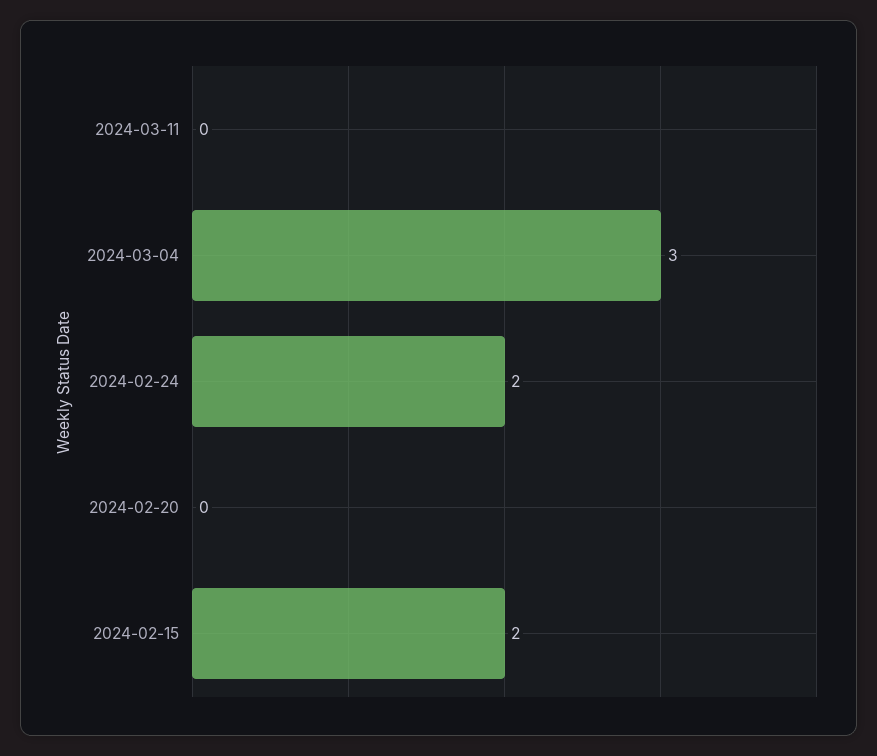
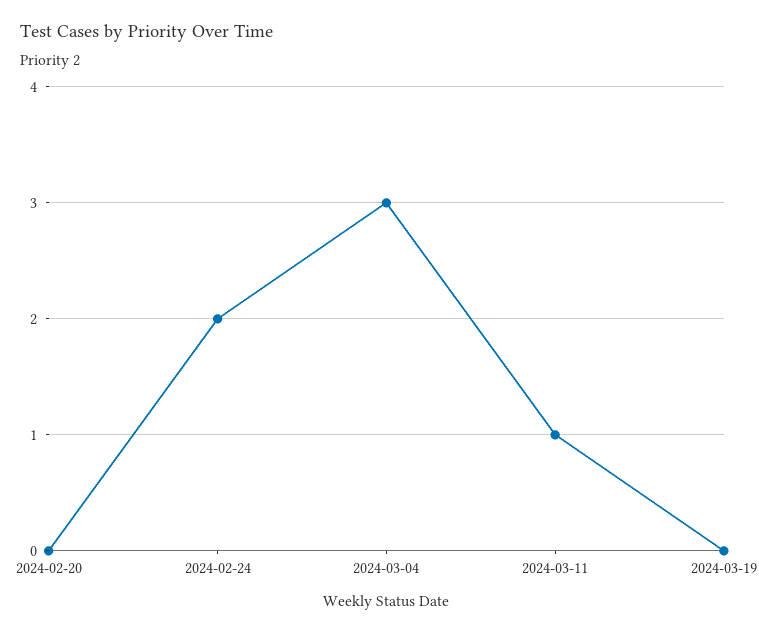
2024-03-11: 0 -> 1
2024-02-15: 2 -> none
2024-03-19: none -> 0

